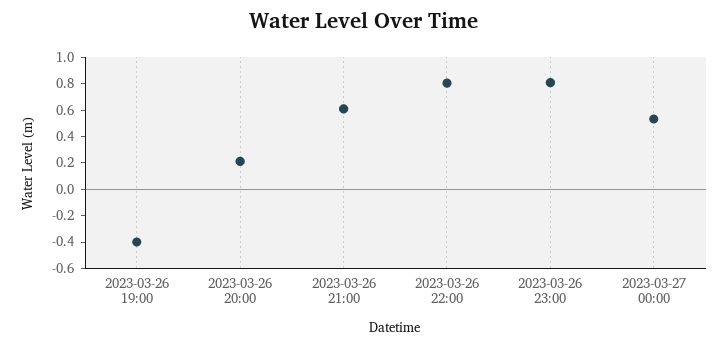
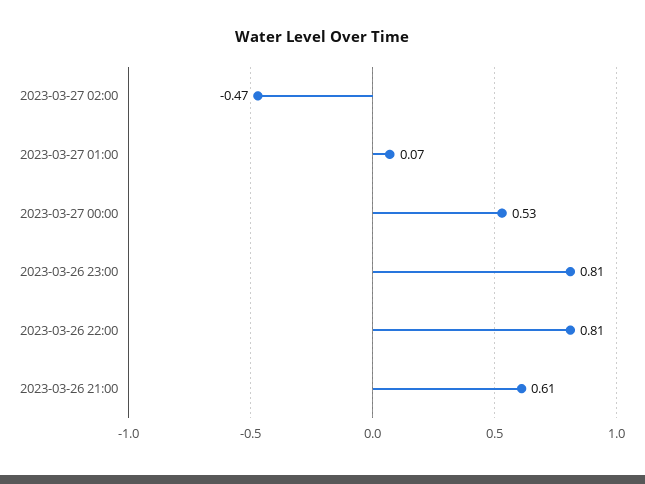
2023-03-26 19:00: -0.4 -> none
2023-03-26 20:00: 0.2 -> none
2023-03-27 02:00: none -> -0.47
2023-03-27 01:00: none -> 0.07

